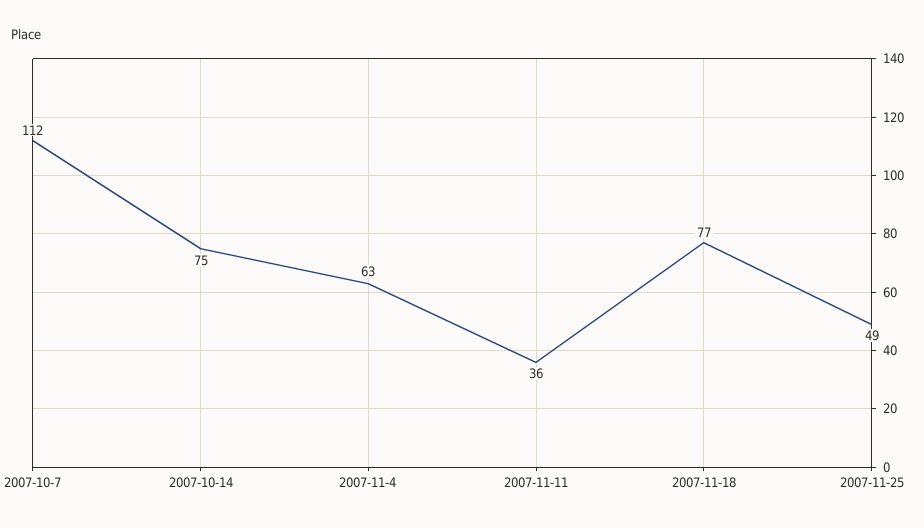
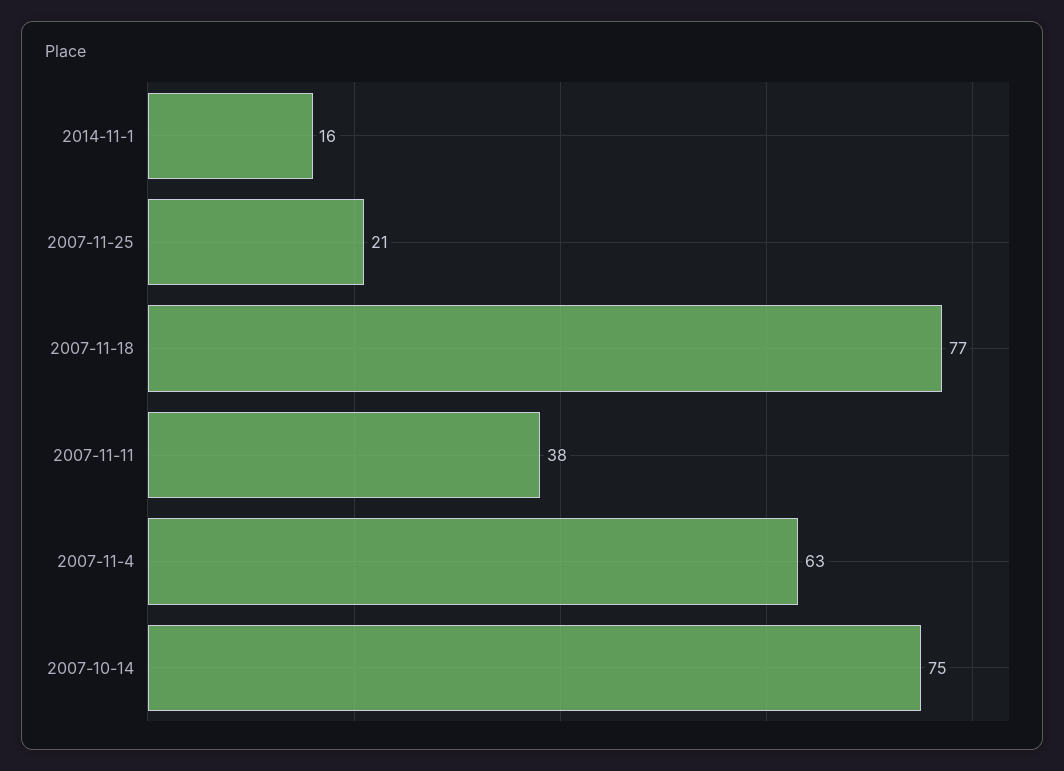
2007-10-7: 112 -> none
2007-11-11: 36 -> 38
2007-11-25: 49 -> 21
2014-11-1: none -> 16

